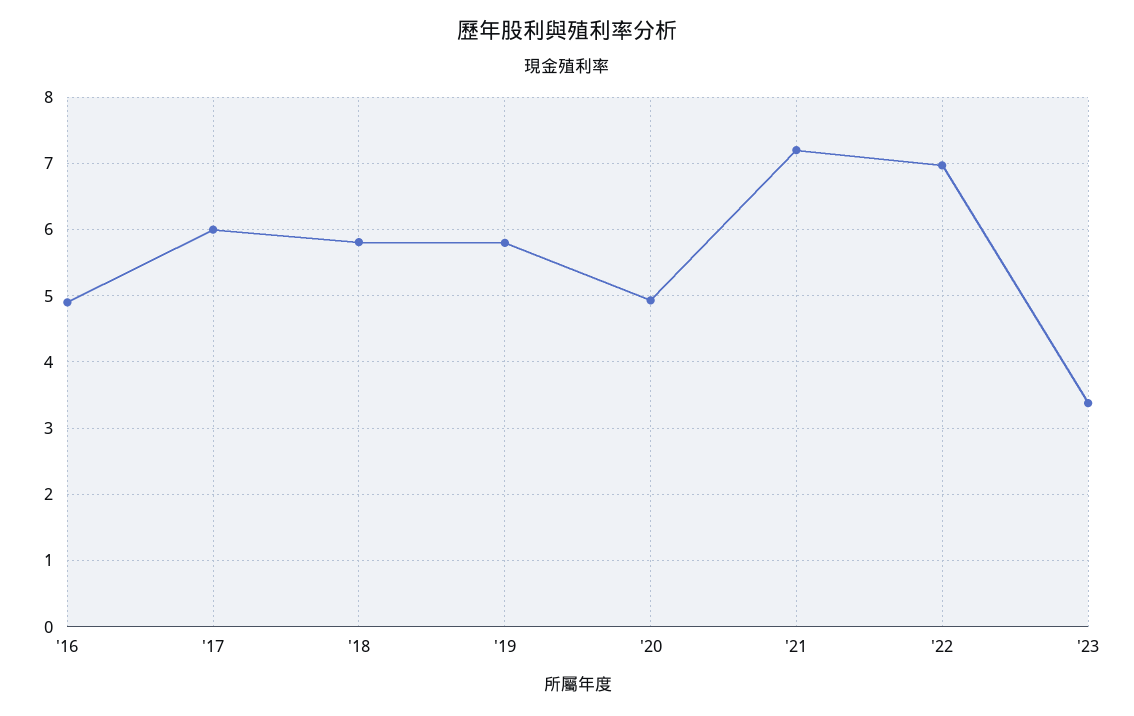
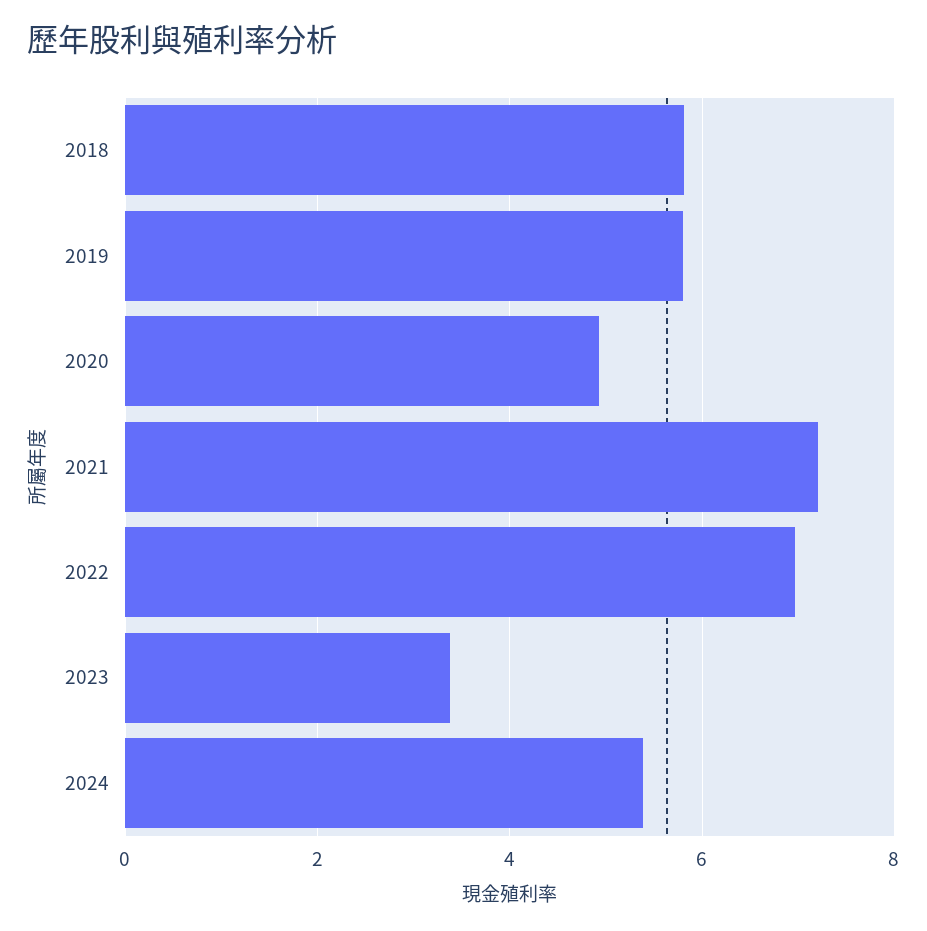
'16: 4.9 -> none
'17: 6 -> none
2024: none -> 5.4

